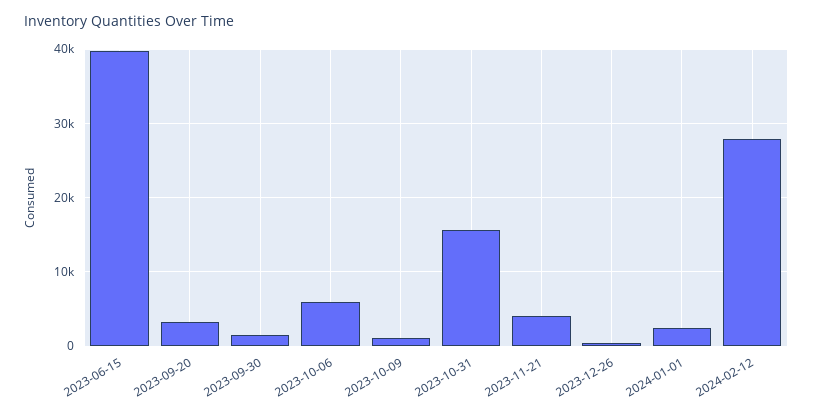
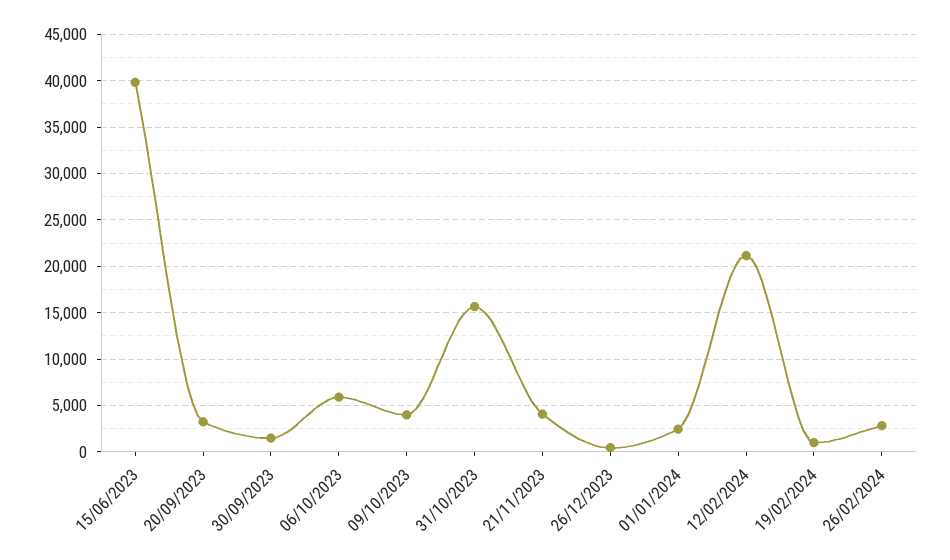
2023-10-09: 1000 -> 4000
2024-02-12: 28000 -> 21000
19/02/2024: none -> 1000
26/02/2024: none -> 3000

